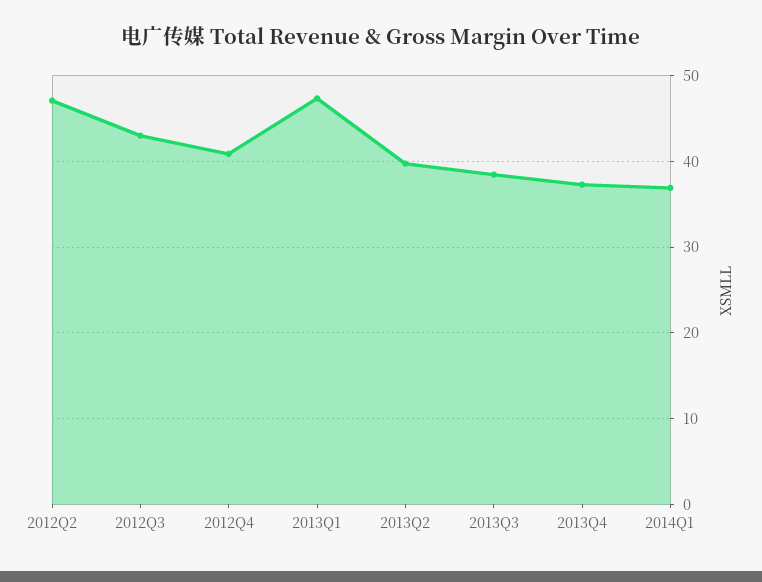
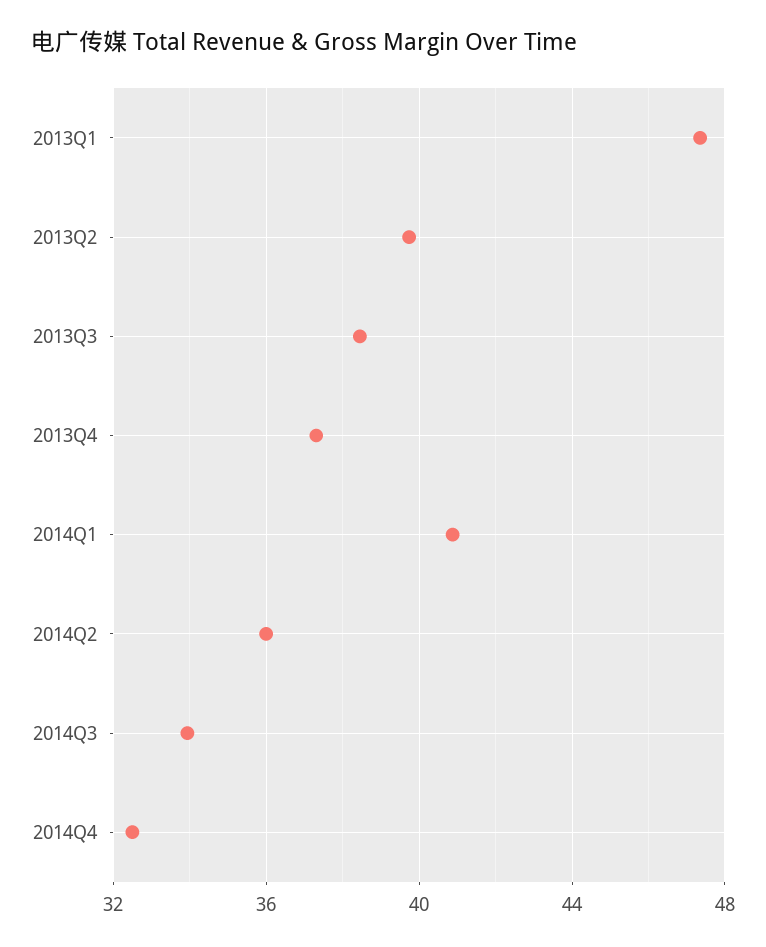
2012Q2: 47 -> none
2012Q3: 43 -> none
2012Q4: 41 -> none
2014Q1: 37 -> 41
2014Q2: none -> 36
2014Q3: none -> 34
2014Q4: none -> 32.5

